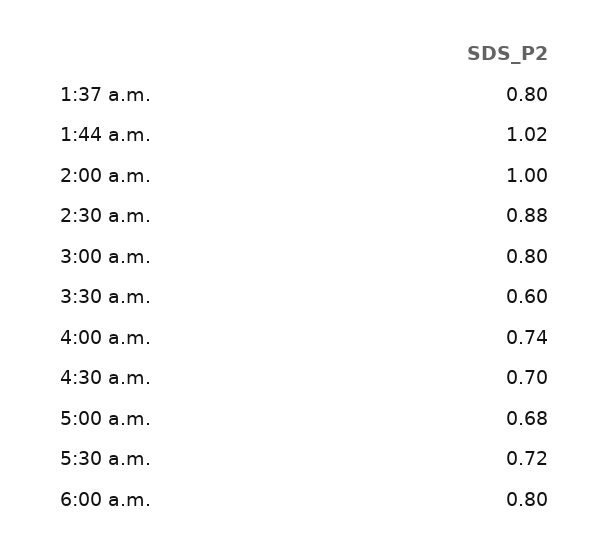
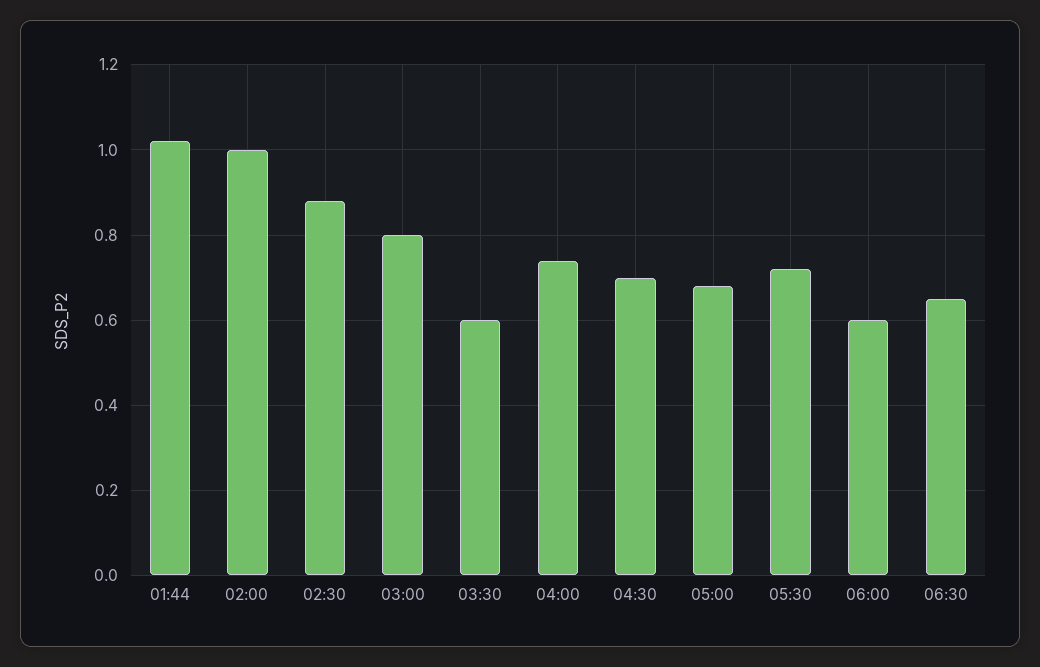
1:37 a.m.: 0.8 -> none
6:00 a.m.: 0.8 -> 0.6
06:30: none -> 0.65

